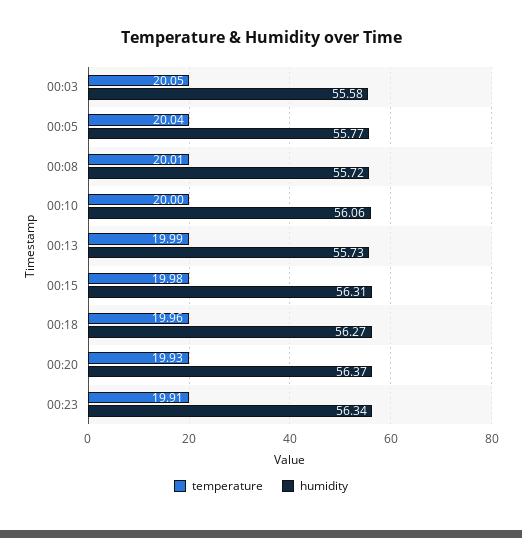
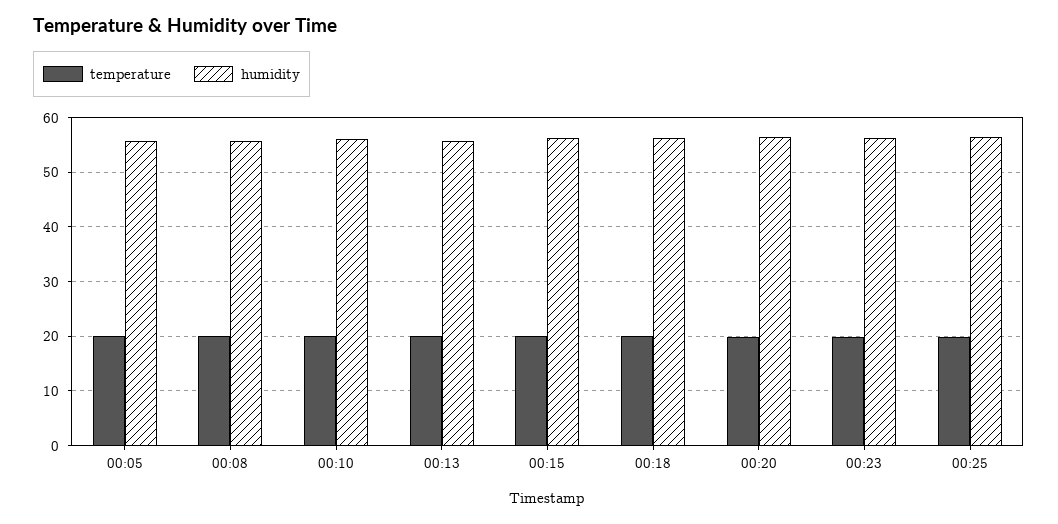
temperature, 00:03: 20.05 -> none
humidity, 00:03: 55.58 -> none
temperature, 00:25: none -> 20
humidity, 00:25: none -> 56

